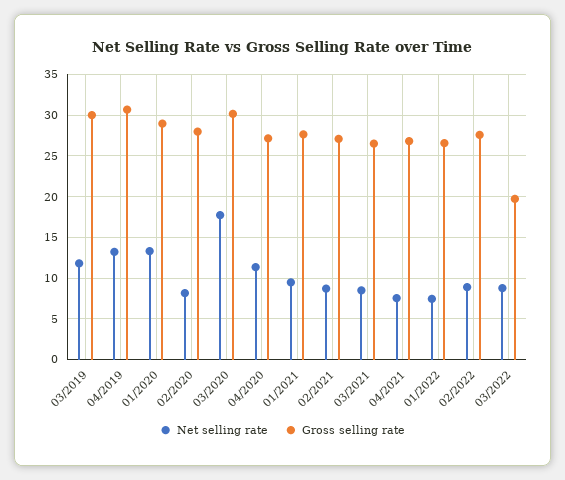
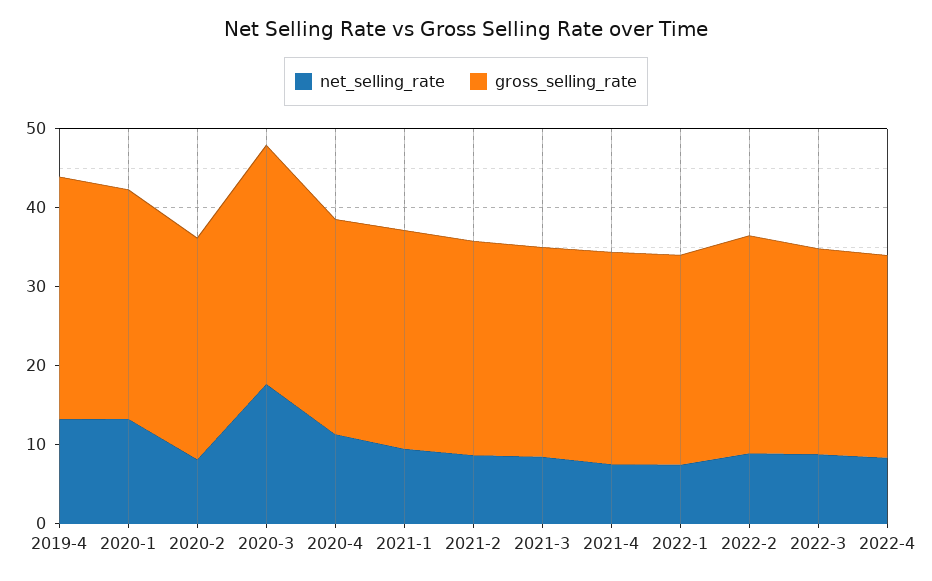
Net selling rate, 03/2019: 12 -> none
Gross selling rate, 03/2019: 30 -> none
Gross selling rate, 03/2022: 20 -> 26
Net selling rate, 2022-4: none -> 8
Gross selling rate, 2022-4: none -> 26

